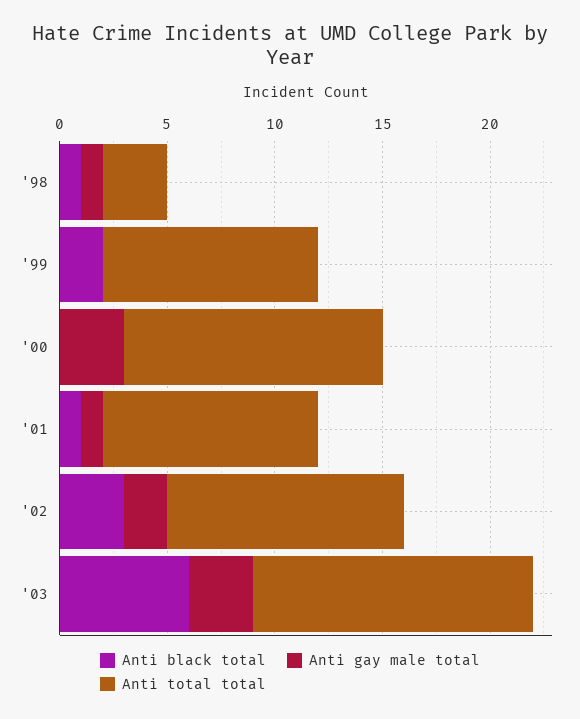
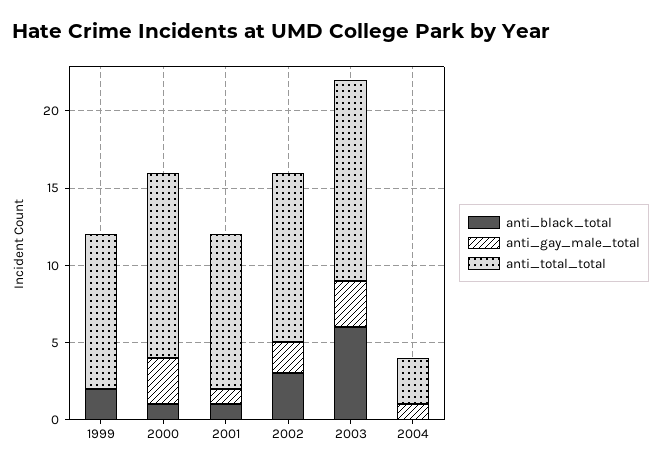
Anti black total, '98: 1 -> none
Anti gay male total, '98: 1 -> none
Anti total total, '98: 3 -> none
Anti black total, '00: 0 -> 1
Anti black total, 2004: none -> 0
Anti gay male total, 2004: none -> 1
Anti total total, 2004: none -> 3

